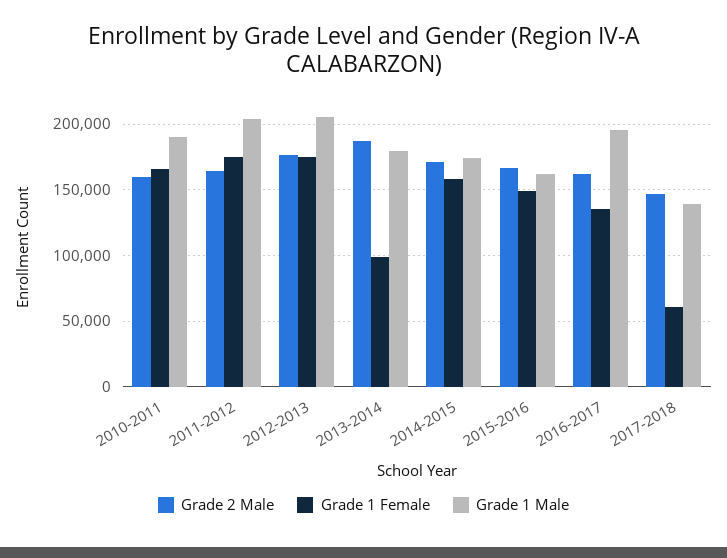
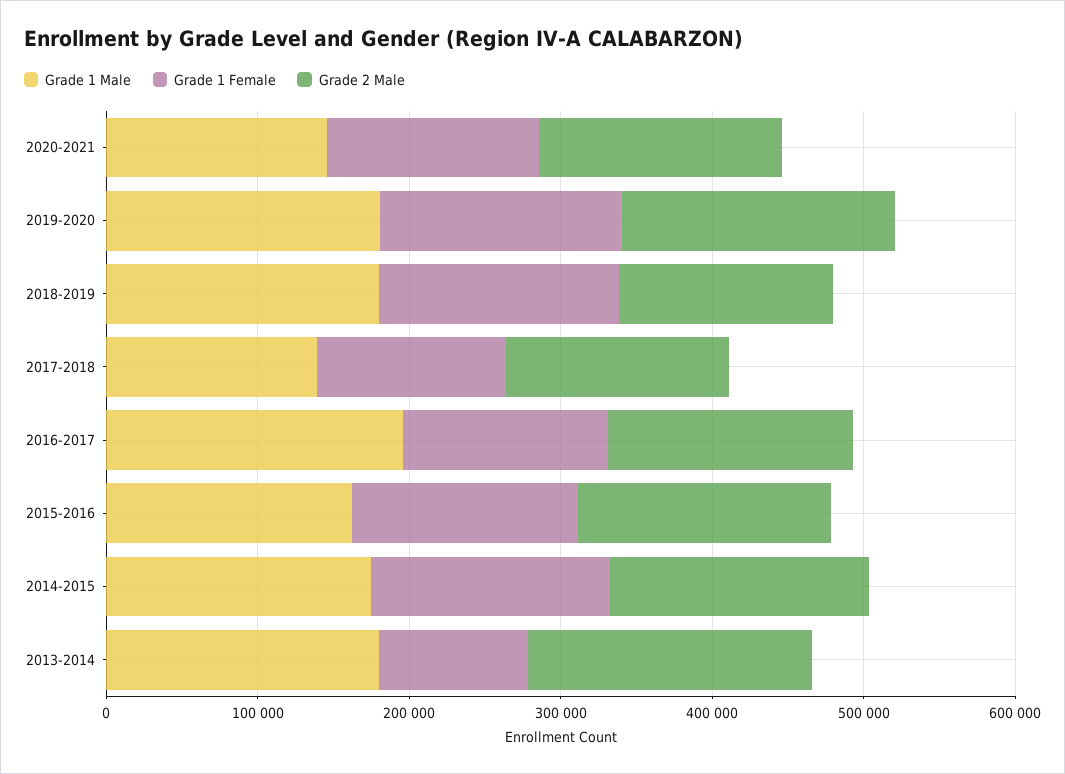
Grade 2 Male, 2010-2011: 160000 -> none
Grade 1 Female, 2010-2011: 165000 -> none
Grade 1 Male, 2010-2011: 190000 -> none
Grade 2 Male, 2011-2012: 165000 -> none
Grade 1 Female, 2011-2012: 175000 -> none
Grade 1 Male, 2011-2012: 205000 -> none
Grade 2 Male, 2012-2013: 175000 -> none
Grade 1 Female, 2012-2013: 175000 -> none
Grade 1 Male, 2012-2013: 205000 -> none
Grade 1 Female, 2017-2018: 60000 -> 120000
Grade 1 Male, 2020-2021: none -> 140000
Grade 1 Female, 2020-2021: none -> 140000
Grade 2 Male, 2020-2021: none -> 160000
Grade 1 Male, 2019-2020: none -> 180000
Grade 1 Female, 2019-2020: none -> 160000
Grade 2 Male, 2019-2020: none -> 180000
Grade 1 Male, 2018-2019: none -> 180000
Grade 1 Female, 2018-2019: none -> 160000
Grade 2 Male, 2018-2019: none -> 140000

